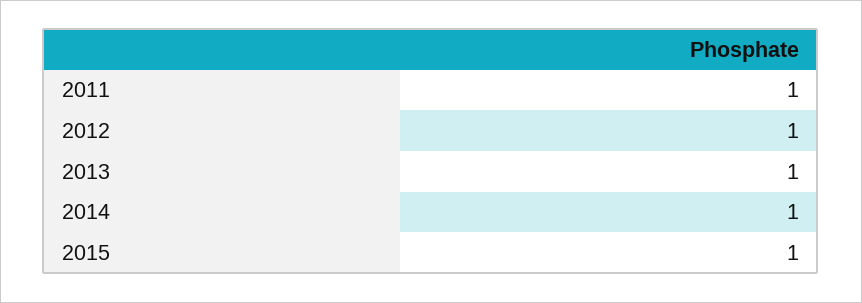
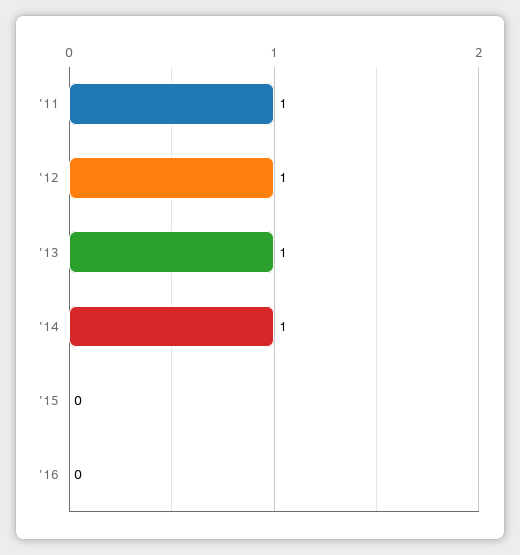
2015: 1 -> 0
'16: none -> 0

